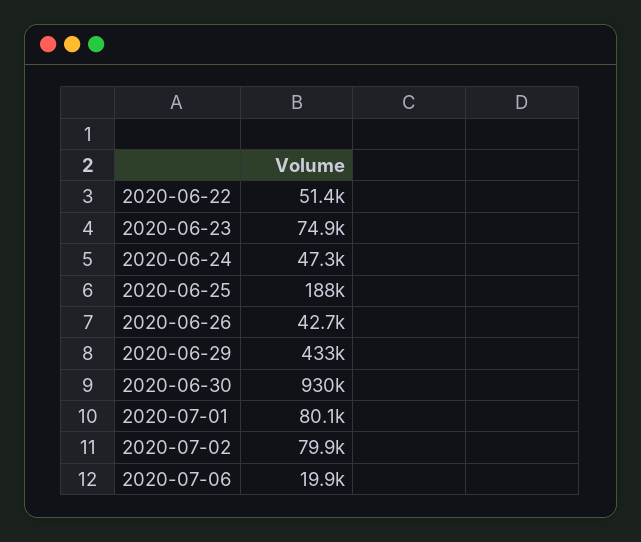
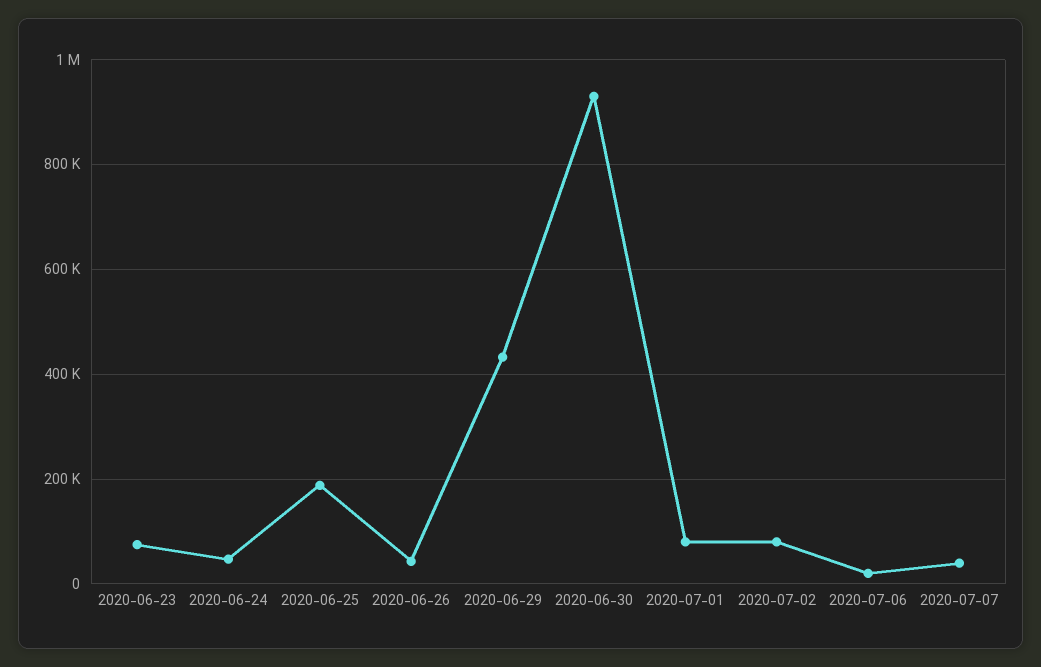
2020-06-22: 51400 -> none
2020-07-07: none -> 40000

